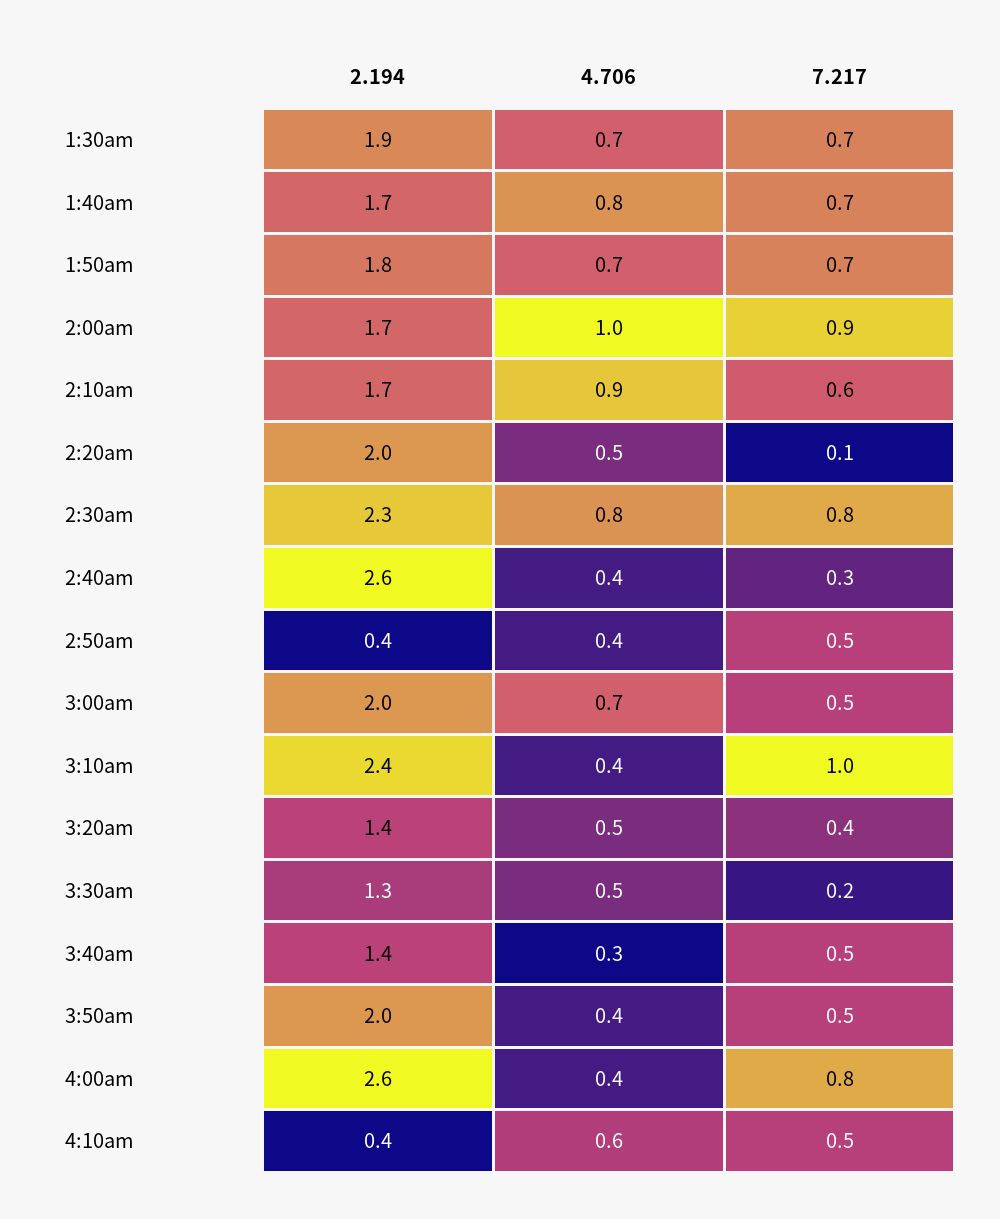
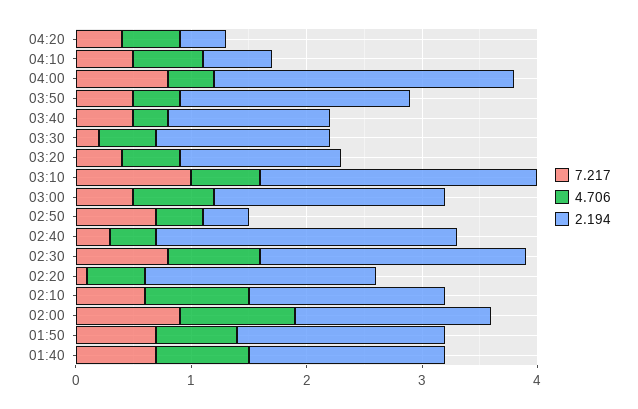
2.194, 1:30am: 1.9 -> none
4.706, 1:30am: 0.7 -> none
7.217, 1:30am: 0.7 -> none
7.217, 2:50am: 0.5 -> 0.7
4.706, 3:10am: 0.4 -> 0.6
2.194, 3:30am: 1.3 -> 1.5
2.194, 4:10am: 0.4 -> 0.6
7.217, 04:20: none -> 0.4
4.706, 04:20: none -> 0.5
2.194, 04:20: none -> 0.4

